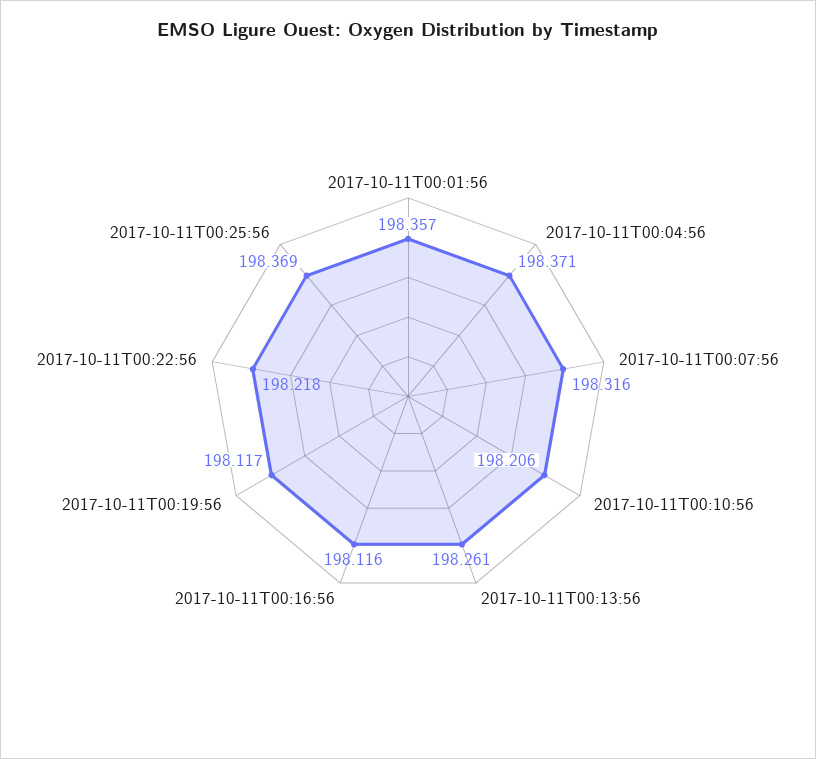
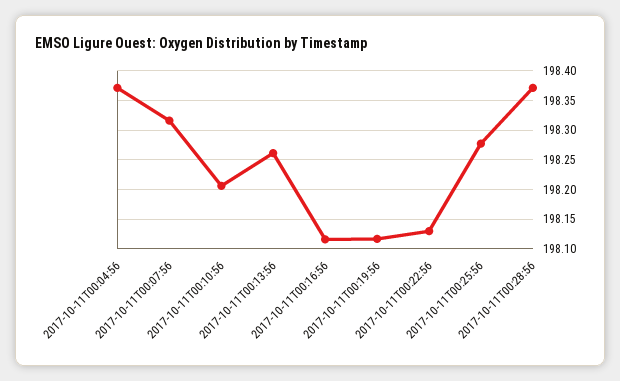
2017-10-11T00:01:56: 198.357 -> none
2017-10-11T00:22:56: 198.218 -> 198.125
2017-10-11T00:25:56: 198.369 -> 198.275
2017-10-11T00:28:56: none -> 198.375

